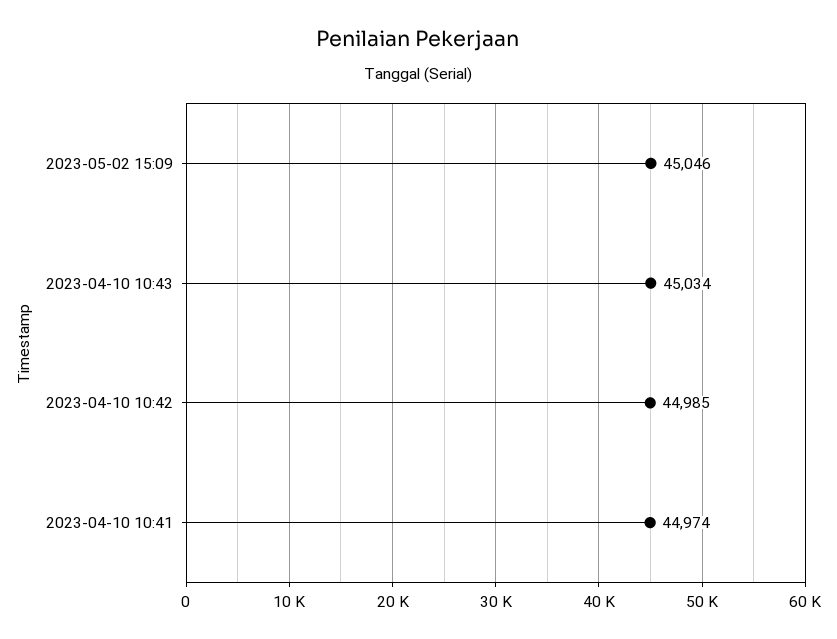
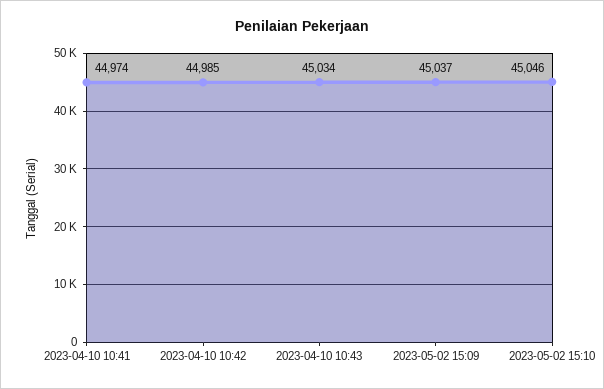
2023-05-02 15:09: 45046 -> 45037
2023-05-02 15:10: none -> 45046

